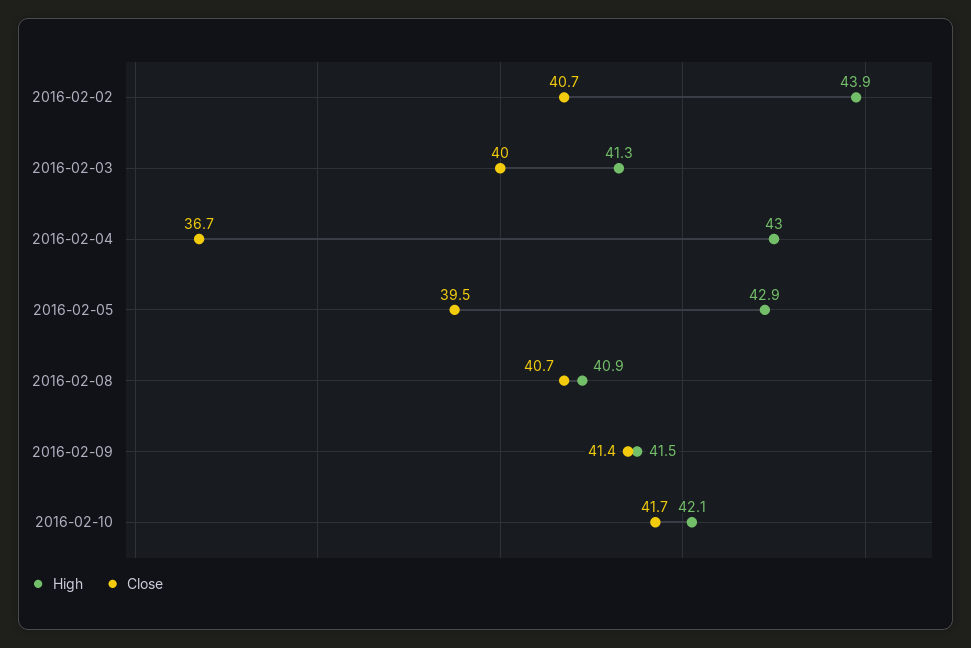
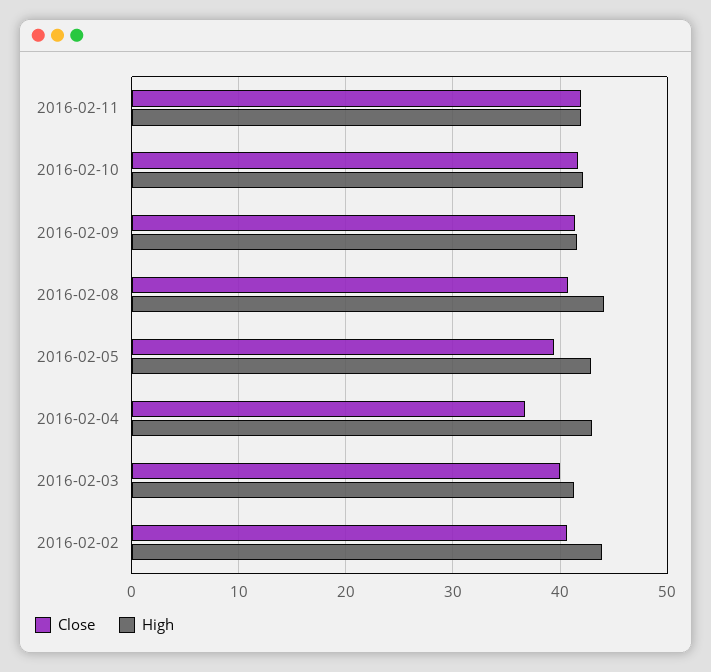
High, 2016-02-08: 40.9 -> 44
Close, 2016-02-11: none -> 42
High, 2016-02-11: none -> 42

